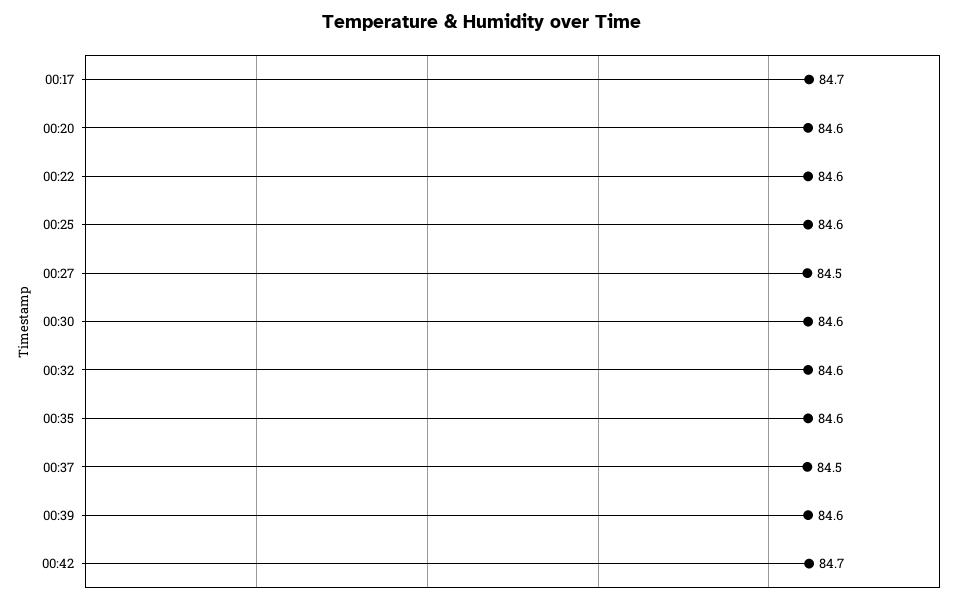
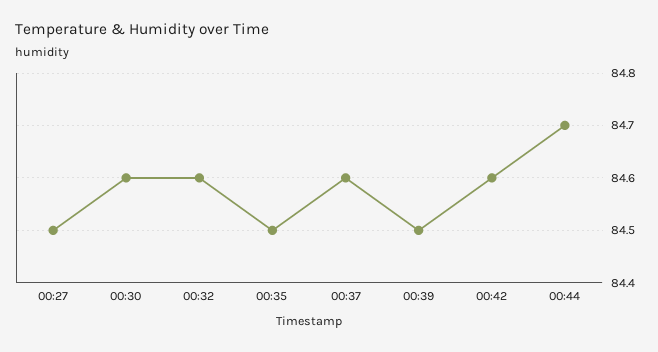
00:17: 84.7 -> none
00:20: 84.6 -> none
00:22: 84.6 -> none
00:25: 84.6 -> none
00:35: 84.6 -> 84.5
00:37: 84.5 -> 84.6
00:39: 84.6 -> 84.5
00:42: 84.7 -> 84.6
00:44: none -> 84.7

